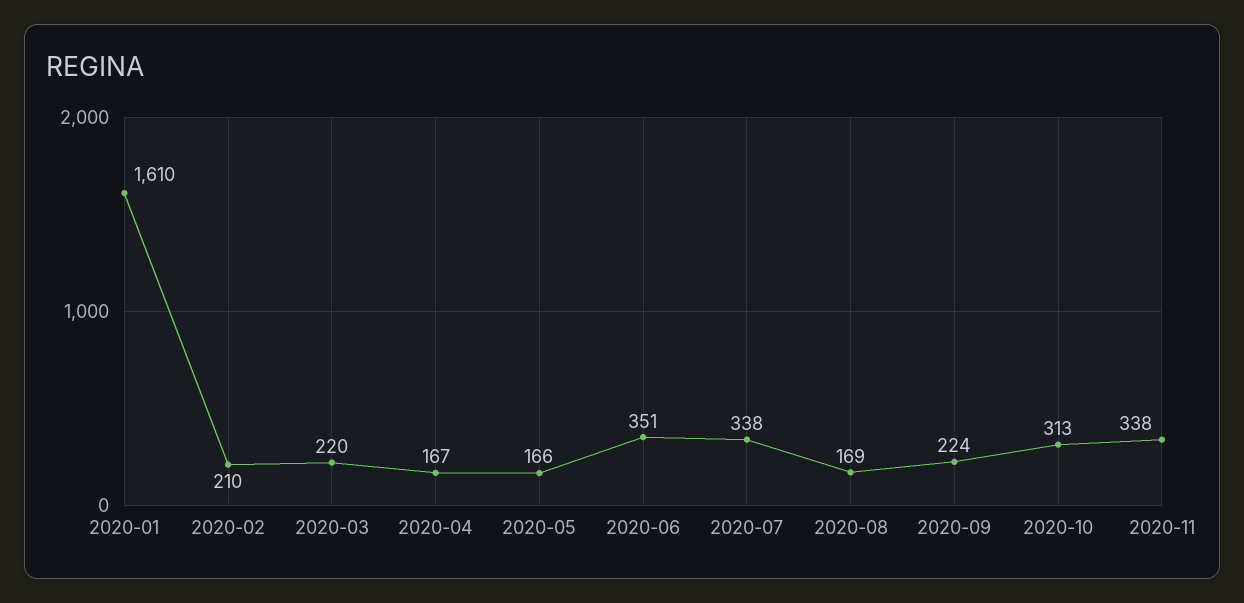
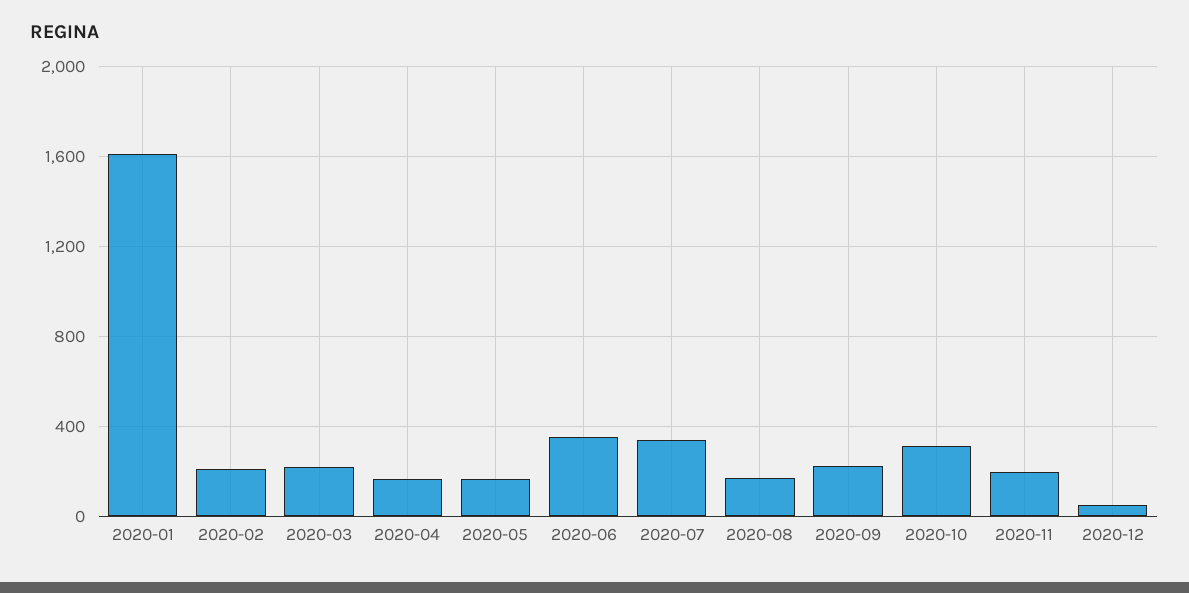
2020-11: 338 -> 200
2020-12: none -> 50

